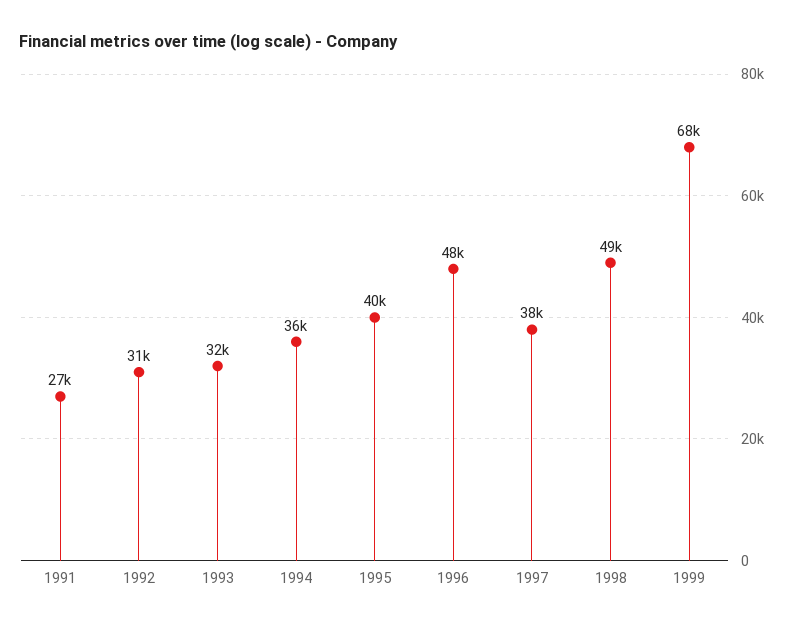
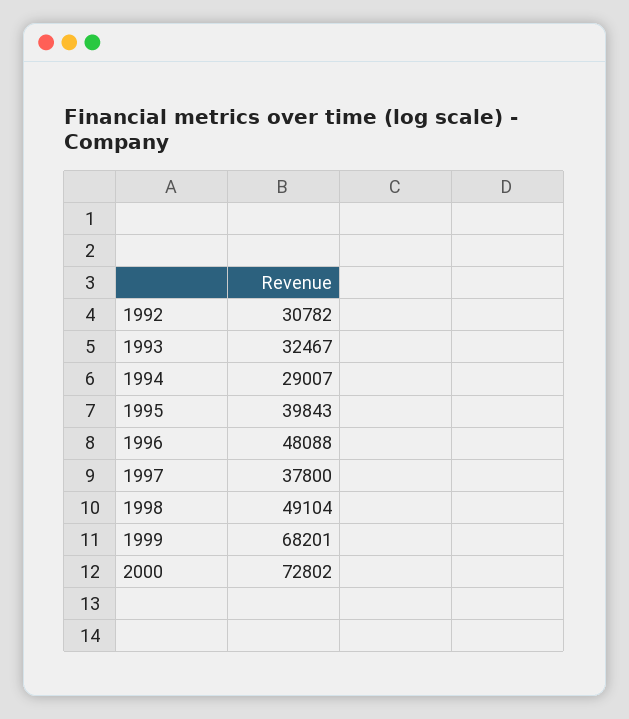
1991: 27000 -> none
1994: 36000 -> 29007
2000: none -> 72802

